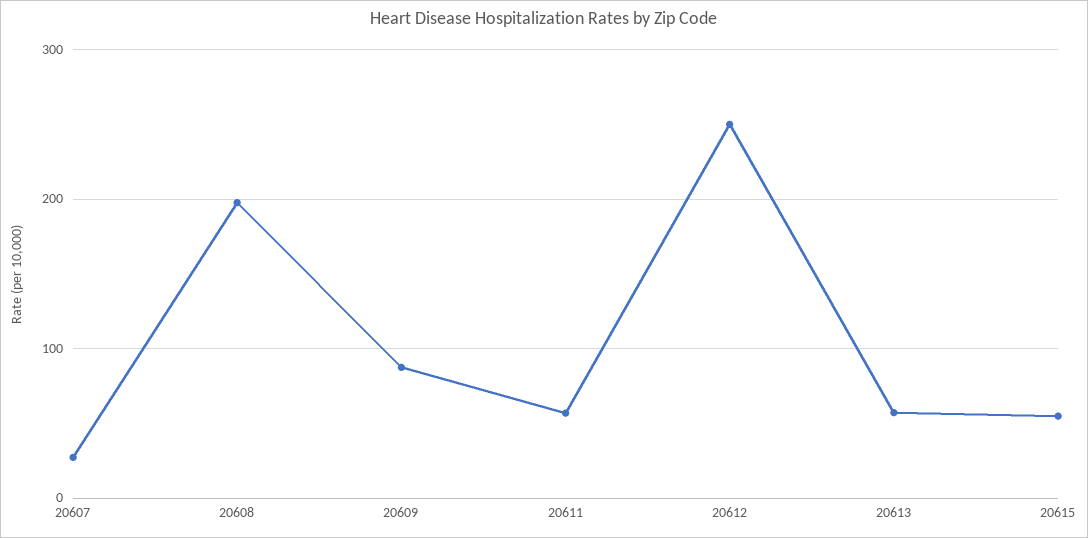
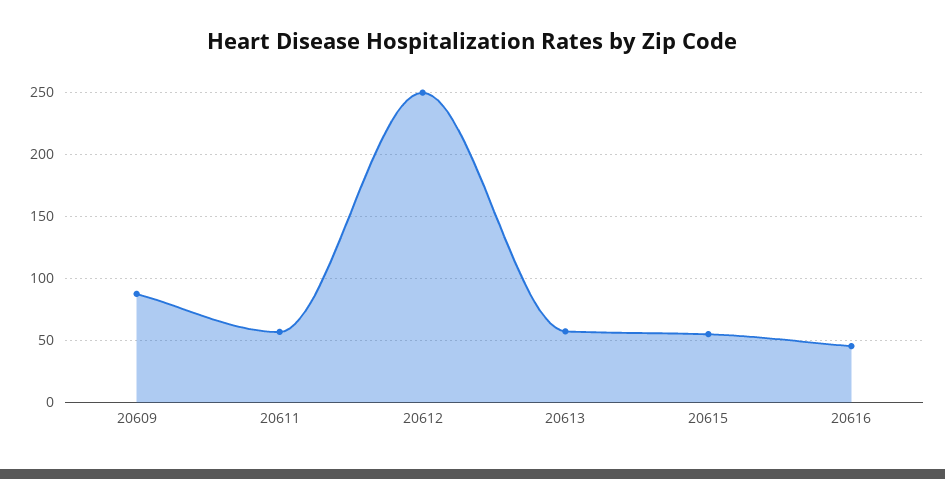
20607: 30 -> none
20608: 200 -> none
20616: none -> 45

